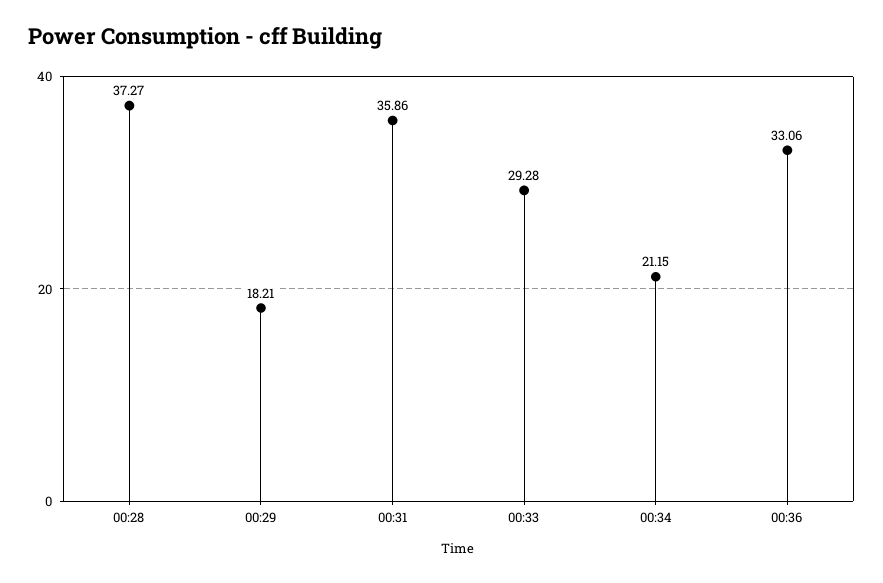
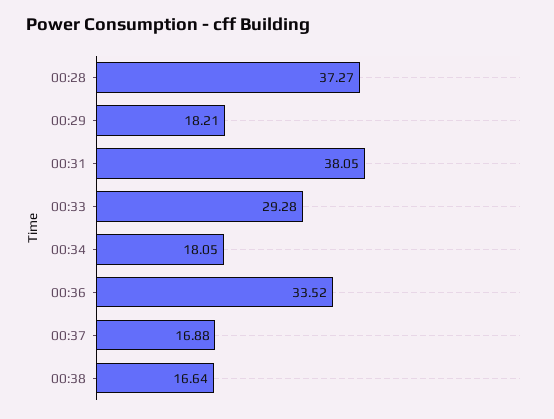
00:31: 35.86 -> 38.05
00:34: 21.15 -> 18.05
00:36: 33.06 -> 33.52
00:37: none -> 16.88
00:38: none -> 16.64

